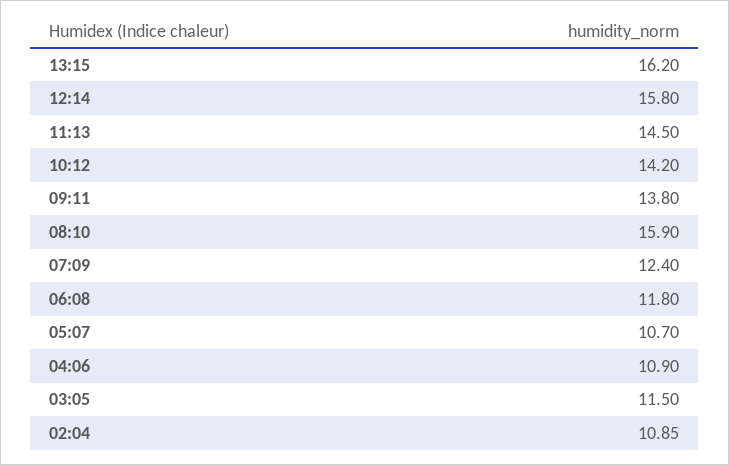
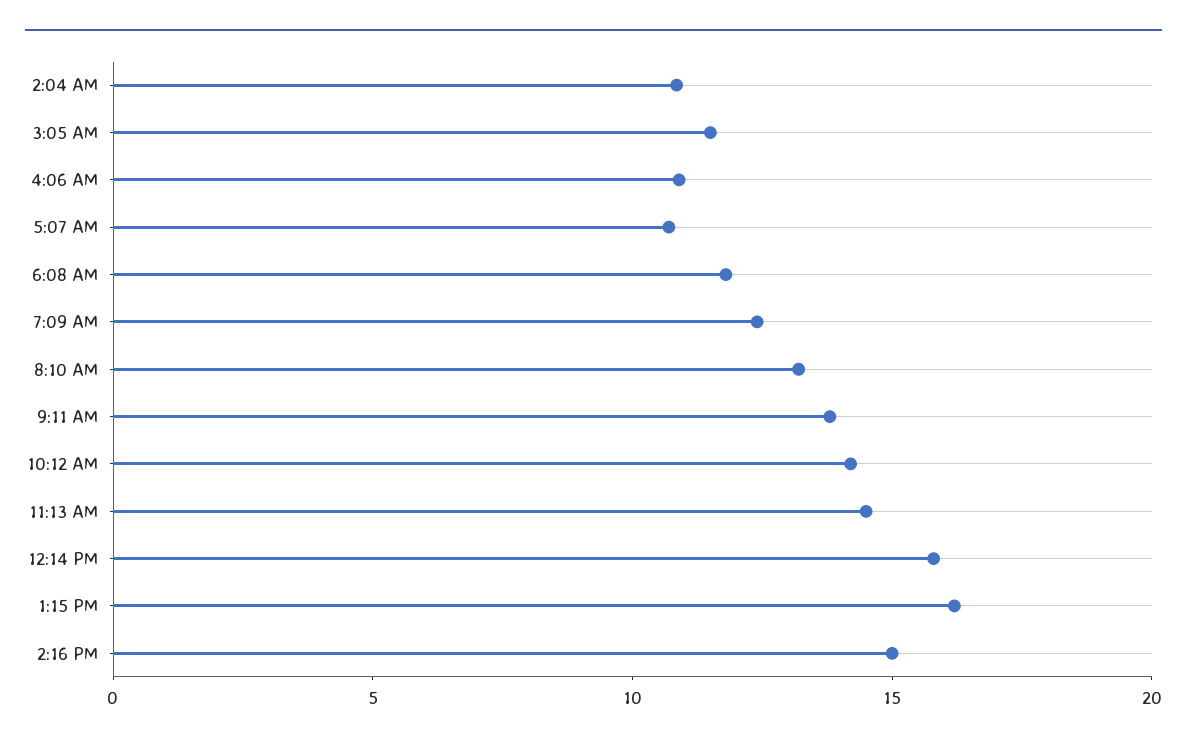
08:10: 15.9 -> 13
2:16 PM: none -> 15

